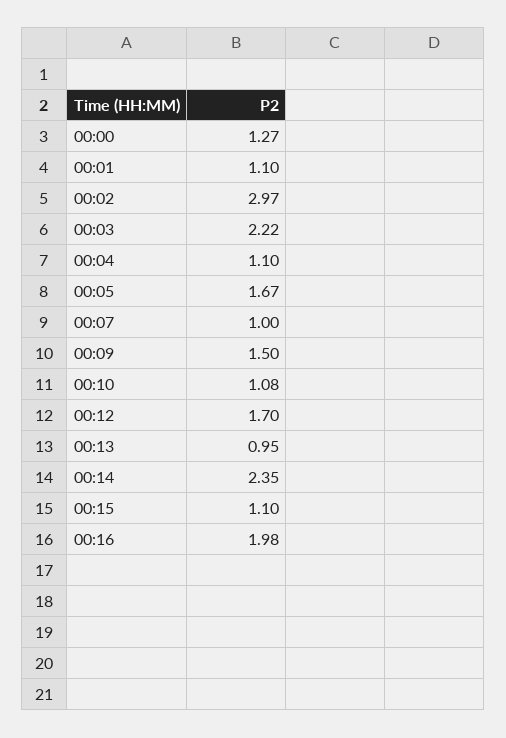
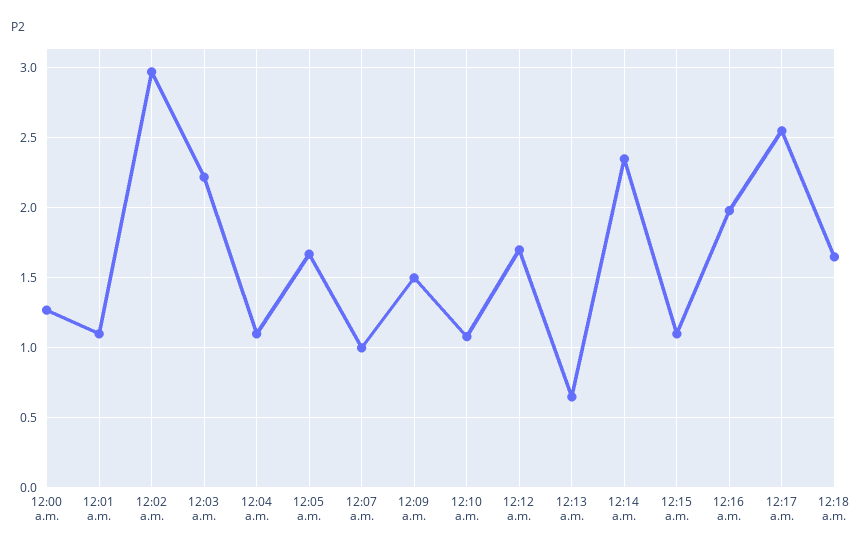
00:13: 0.95 -> 0.65
12:17 a.m.: none -> 2.55
12:18 a.m.: none -> 1.65

